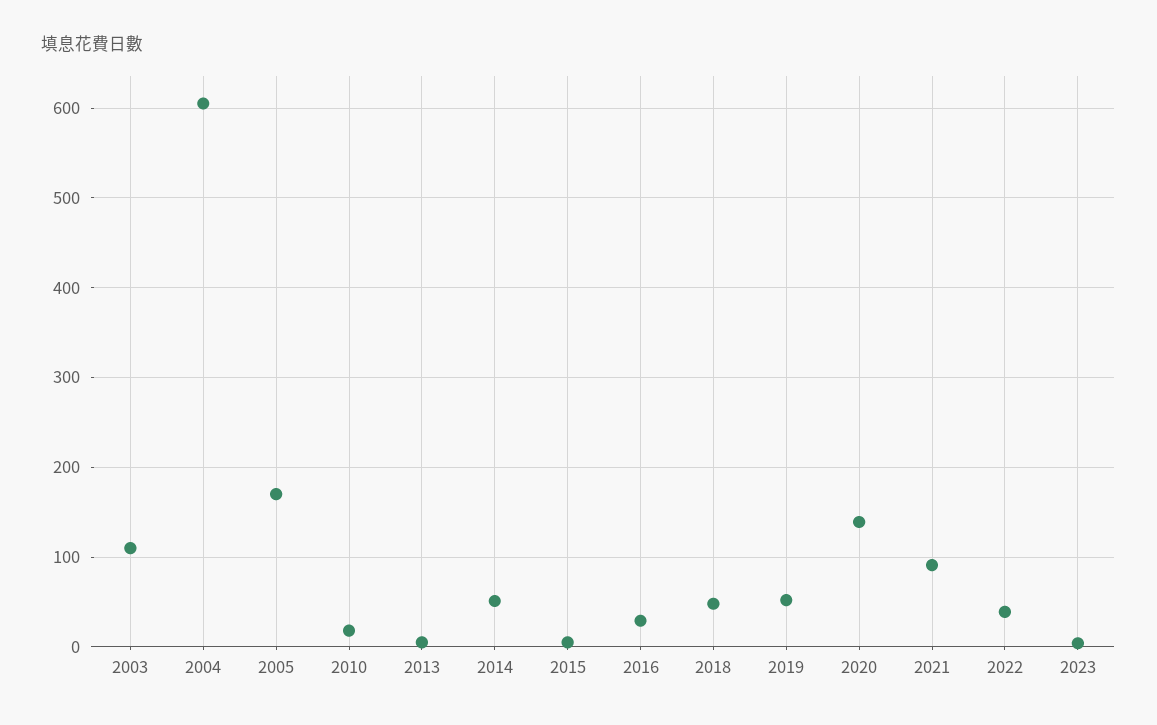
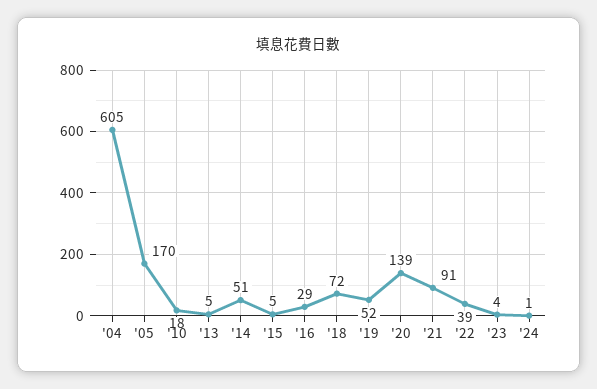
2003: 110 -> none
2018: 50 -> 72
'24: none -> 1

